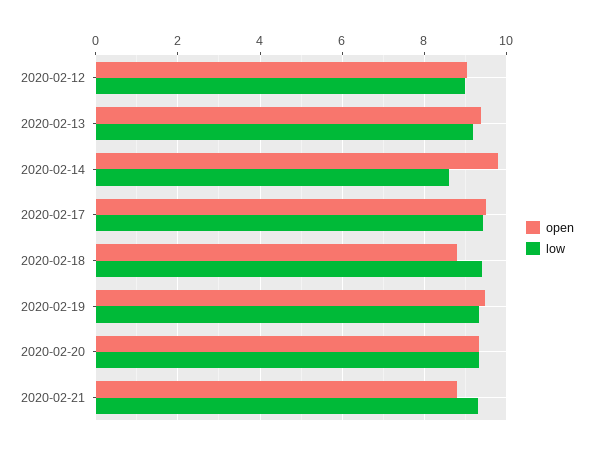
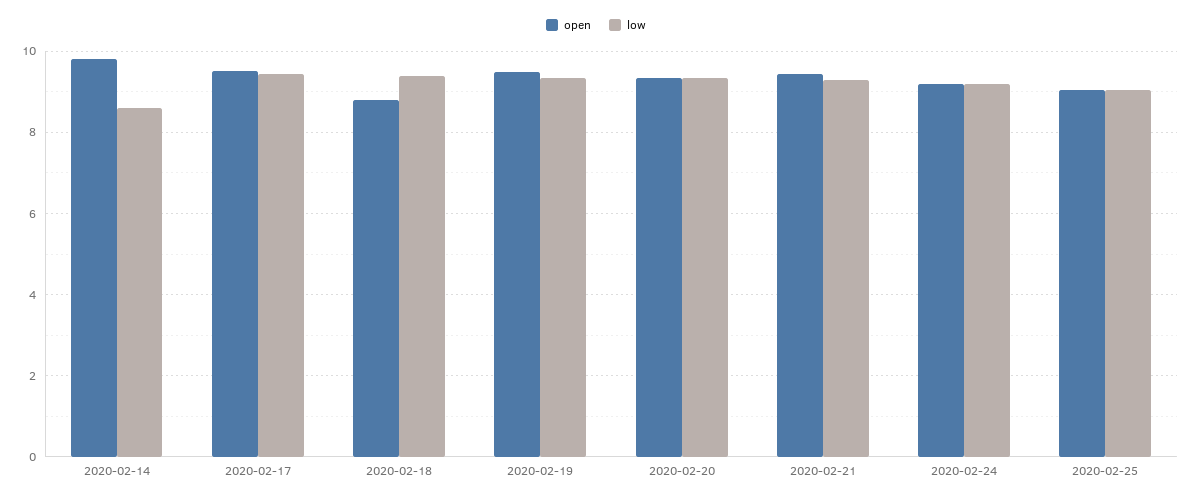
open, 2020-02-12: 9 -> none
low, 2020-02-12: 9 -> none
open, 2020-02-13: 9.4 -> none
low, 2020-02-13: 9.2 -> none
open, 2020-02-21: 8.8 -> 9.4
open, 2020-02-24: none -> 9.2
low, 2020-02-24: none -> 9.2
open, 2020-02-25: none -> 9
low, 2020-02-25: none -> 9

